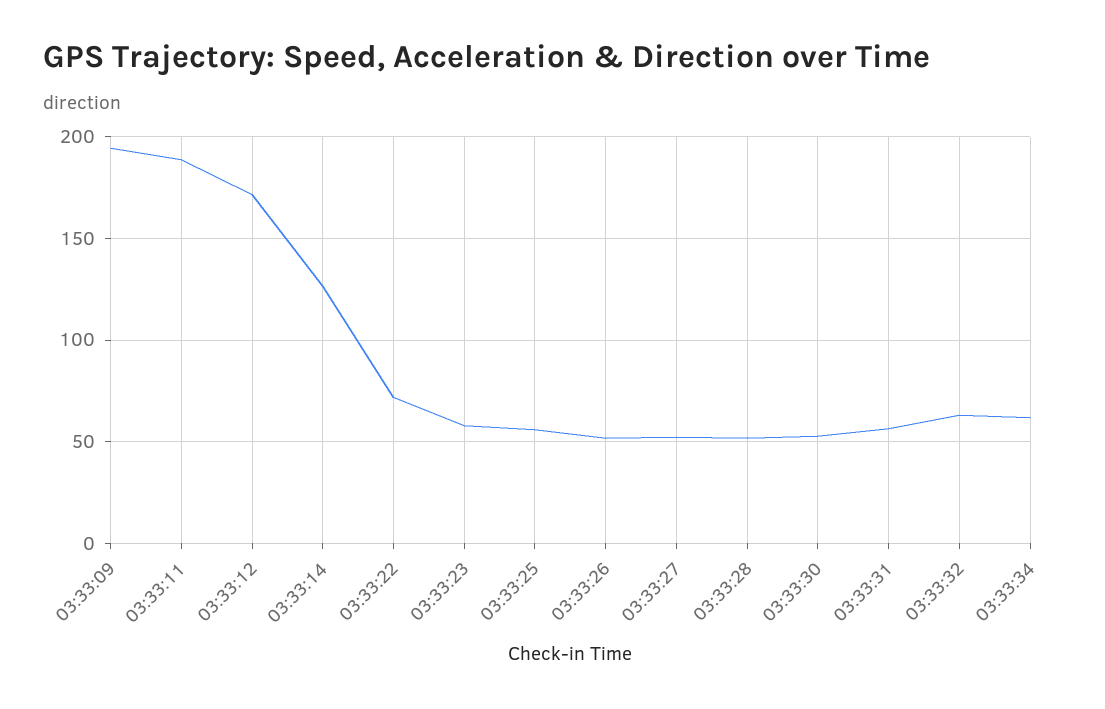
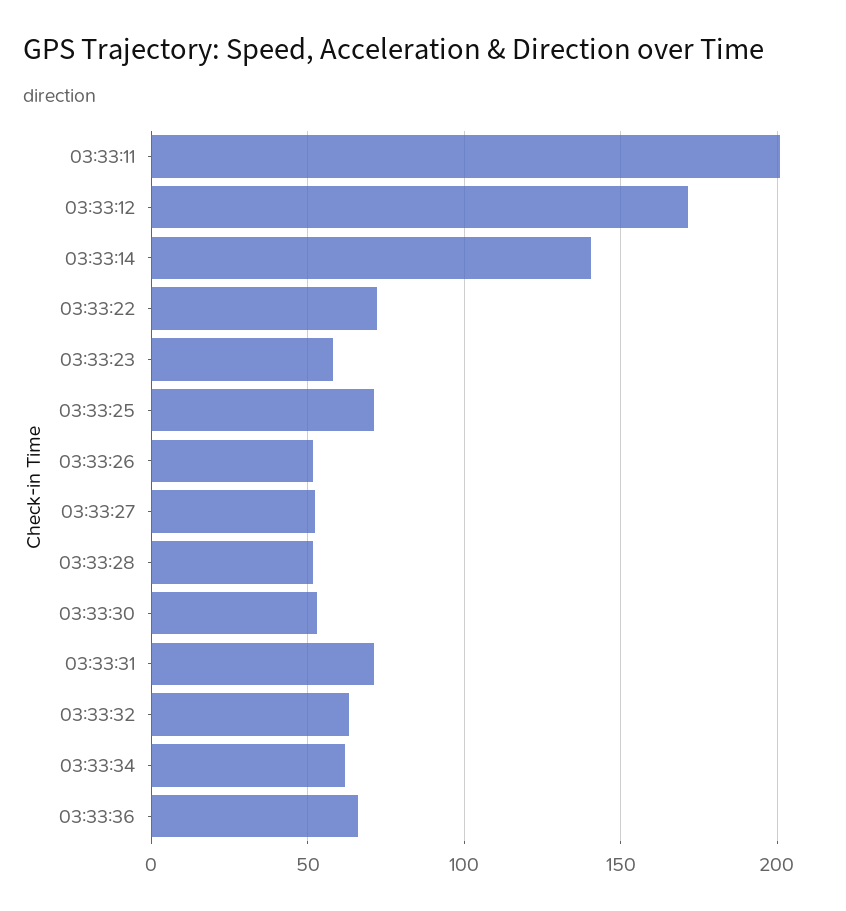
03:33:09: 195 -> none
03:33:11: 190 -> 200
03:33:14: 125 -> 140
03:33:25: 55 -> 70
03:33:31: 55 -> 70
03:33:36: none -> 65

